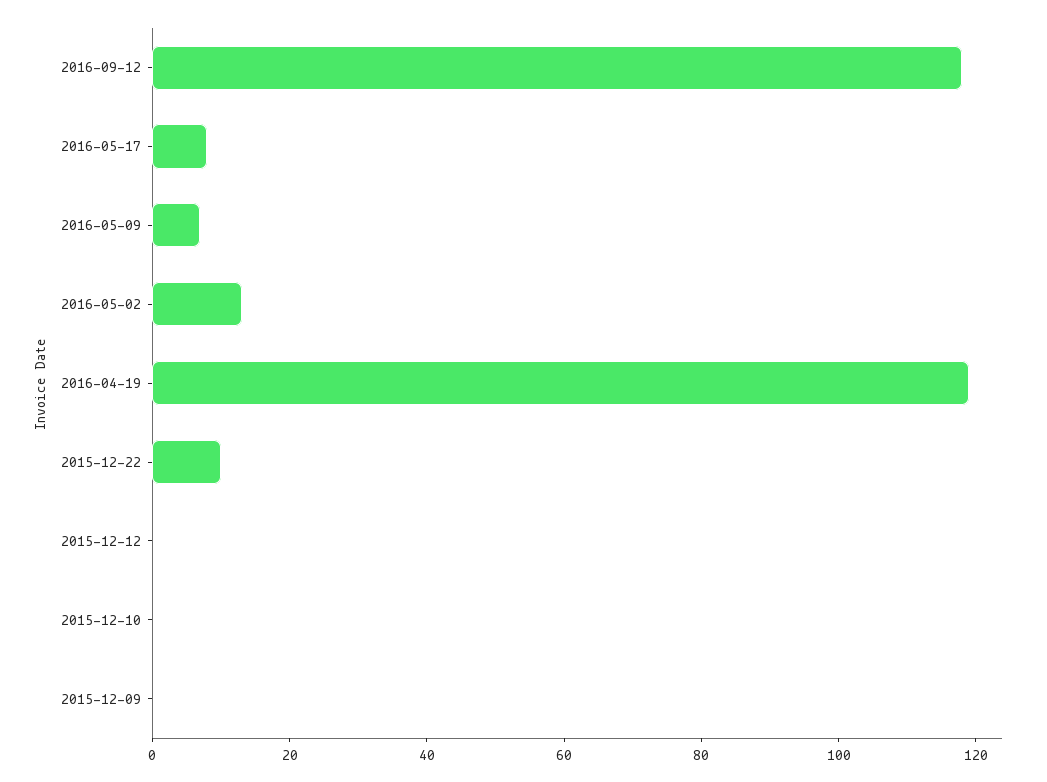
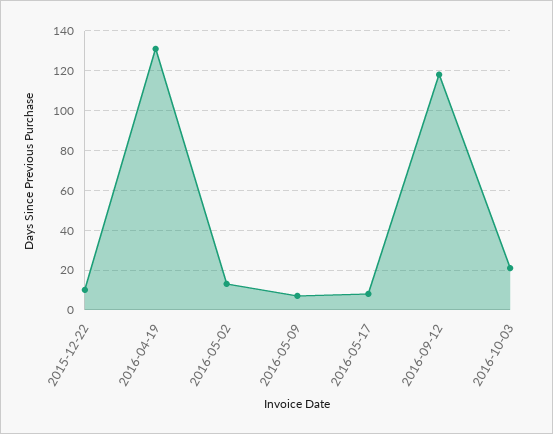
2016-04-19: 120 -> 130
2015-12-12: 0 -> none
2015-12-10: 0 -> none
2015-12-09: 0 -> none
2016-10-03: none -> 20

